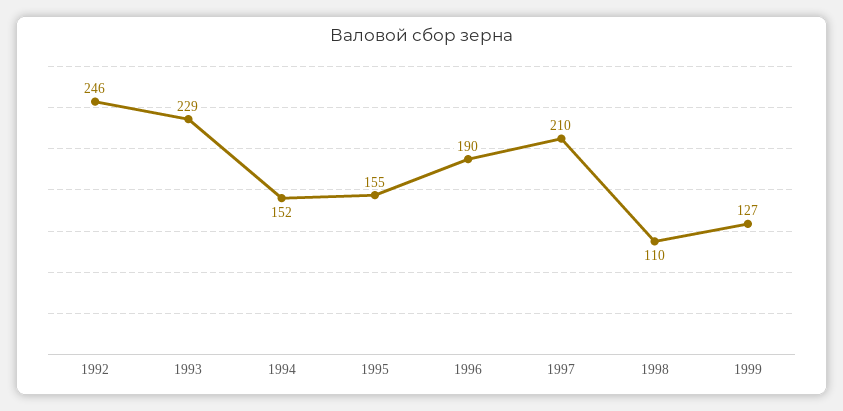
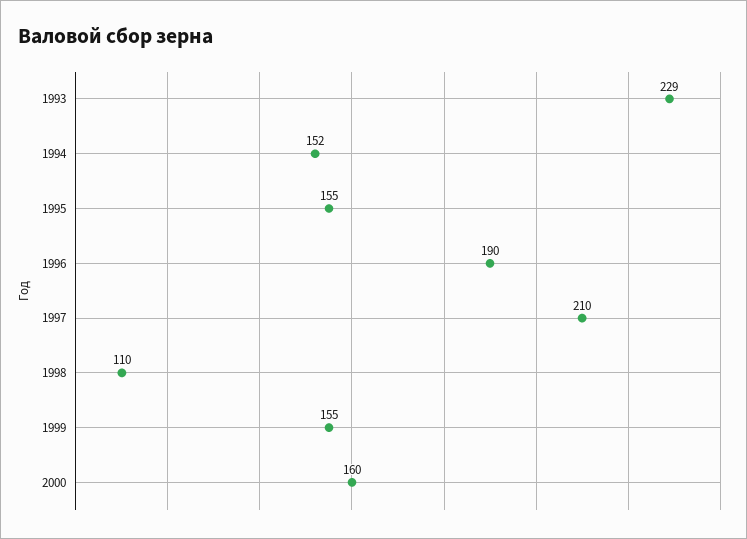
1992: 246 -> none
1999: 127 -> 155
2000: none -> 160

